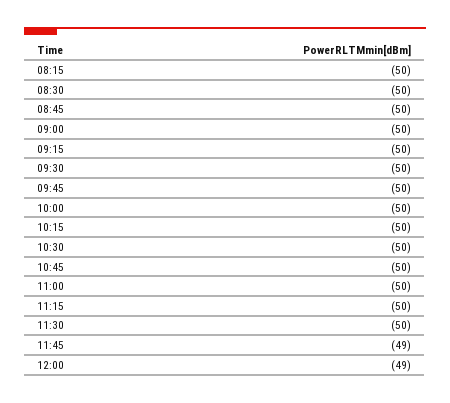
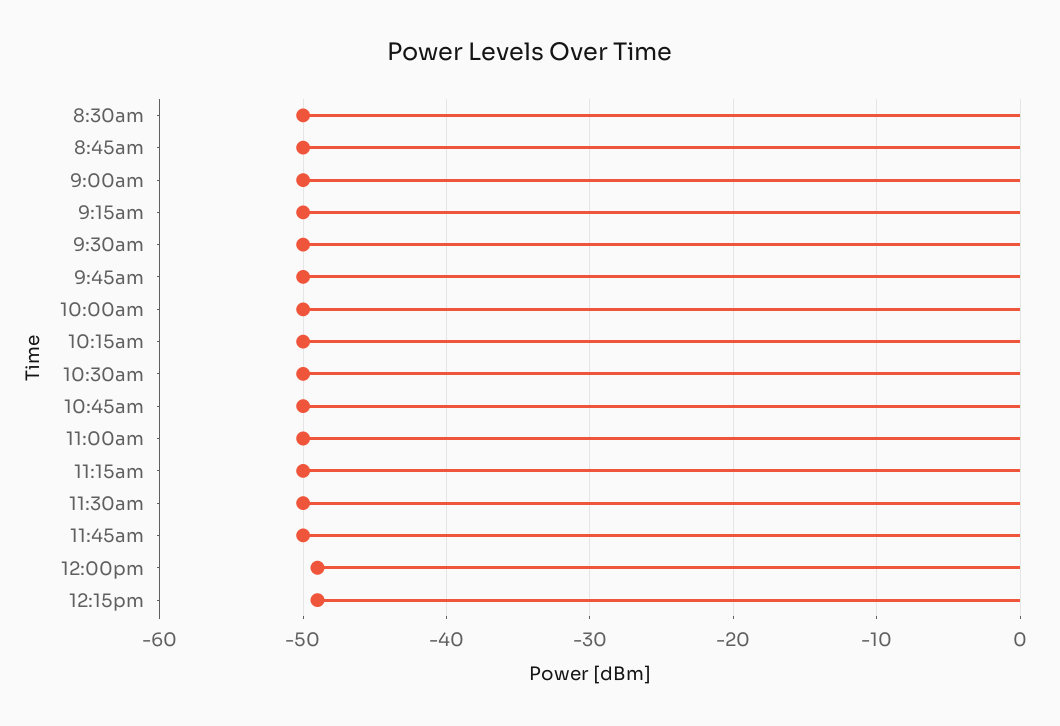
08:15: -50 -> none
11:45: -49 -> -50
12:15pm: none -> -49

